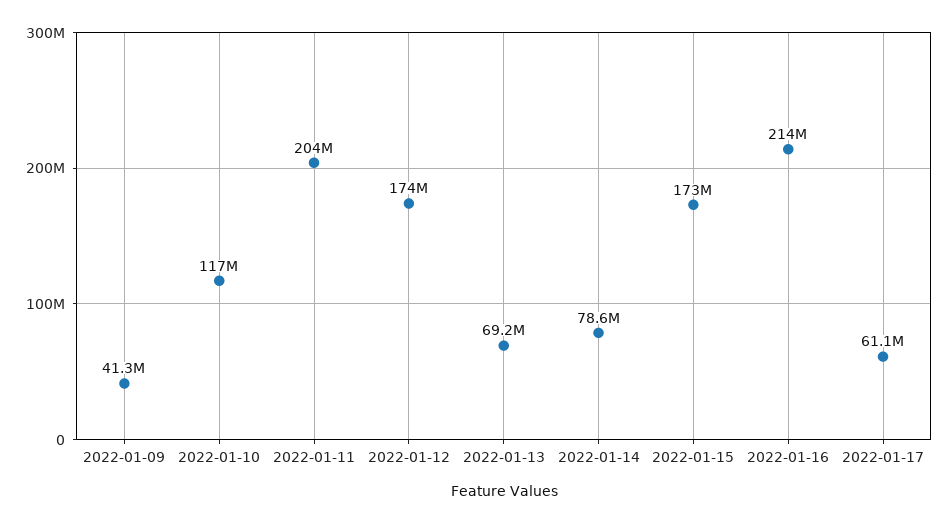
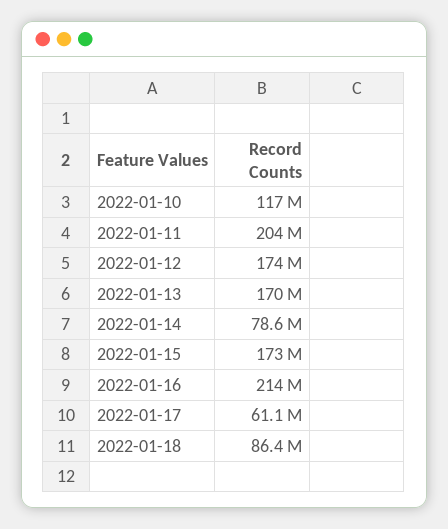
2022-01-09: 41300000 -> none
2022-01-13: 69200000 -> 170000000
2022-01-18: none -> 86400000

